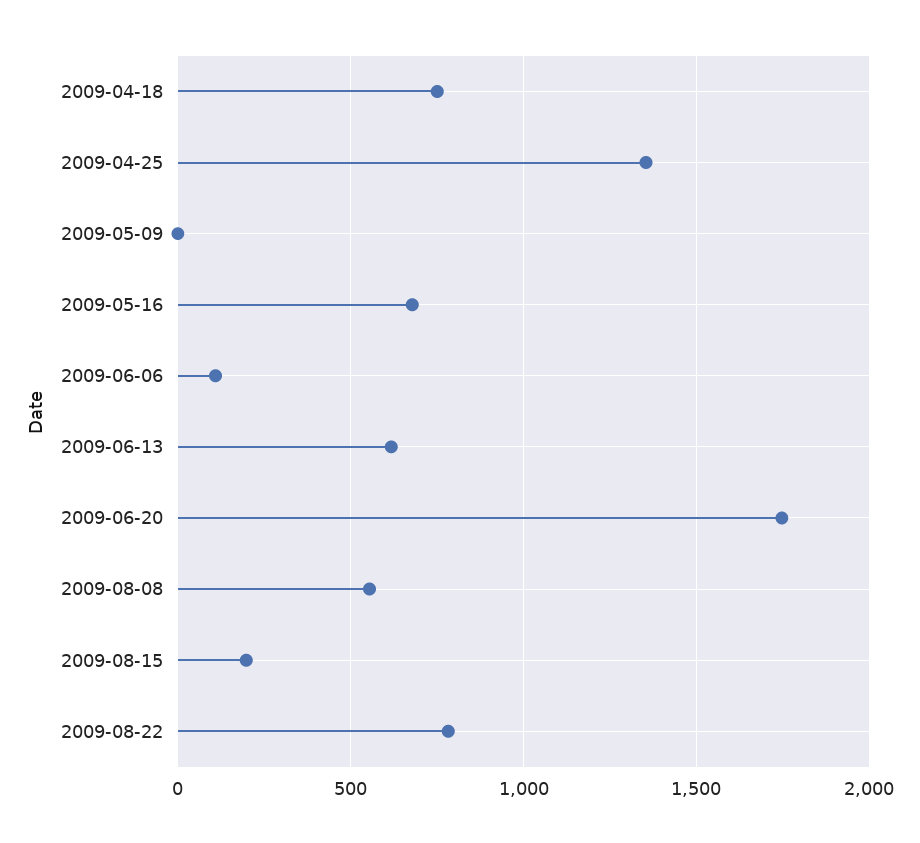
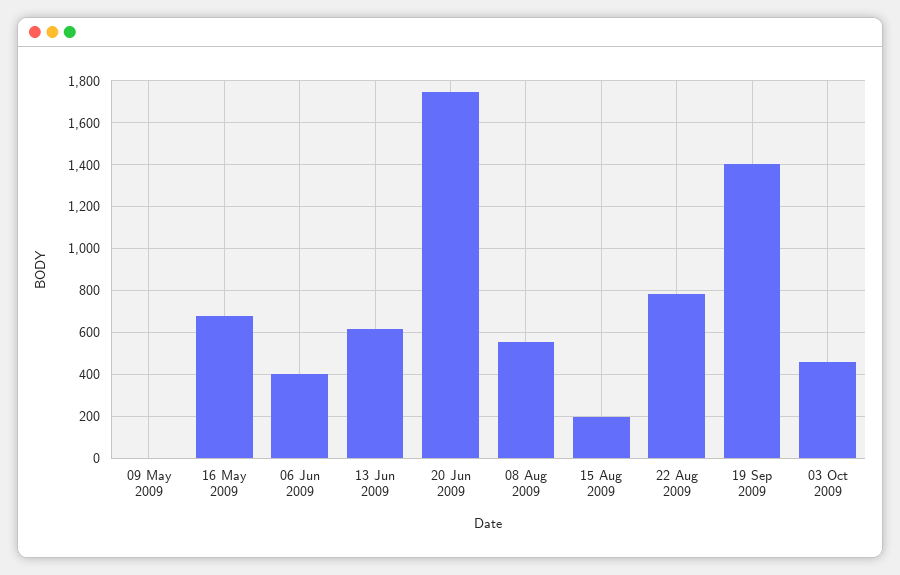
2009-04-18: 750 -> none
2009-04-25: 1350 -> none
2009-06-06: 100 -> 400
19 Sep 2009: none -> 1400
03 Oct 2009: none -> 450

